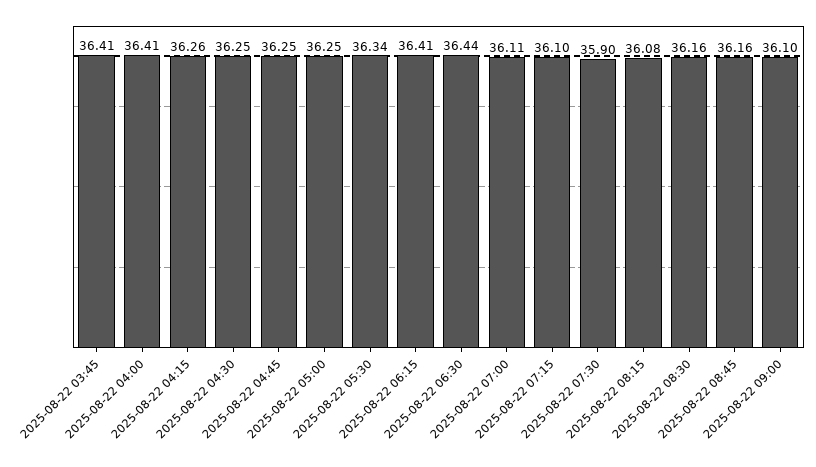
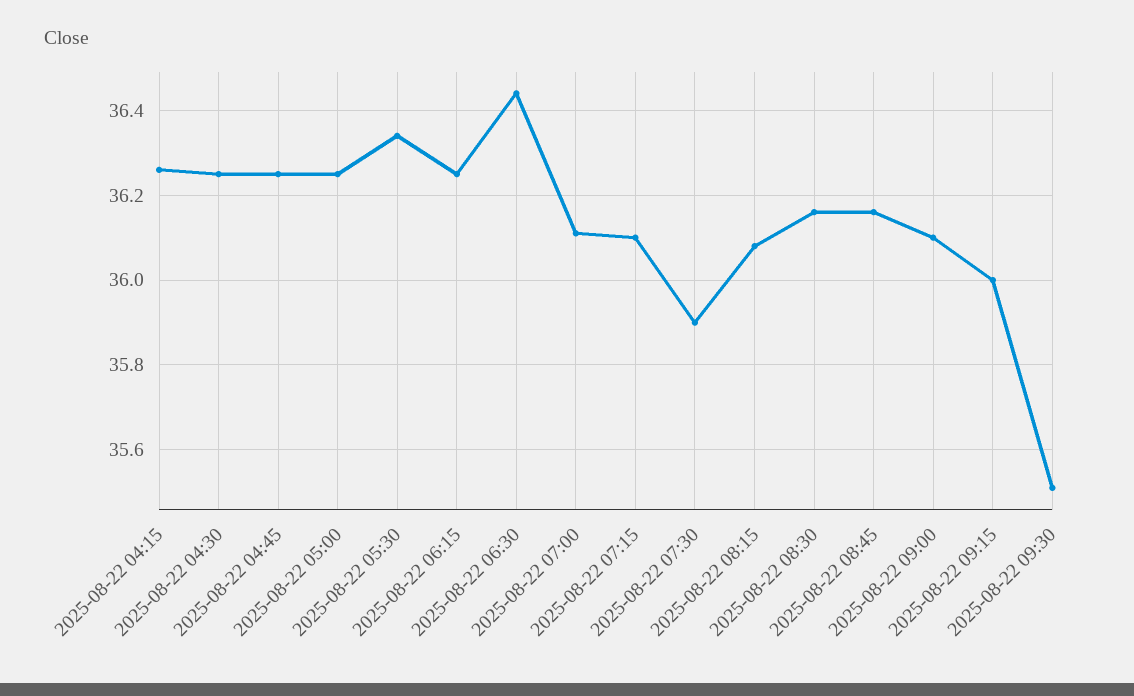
2025-08-22 03:45: 36.41 -> none
2025-08-22 04:00: 36.41 -> none
2025-08-22 06:15: 36.41 -> 36.25
2025-08-22 09:15: none -> 36
2025-08-22 09:30: none -> 35.5

